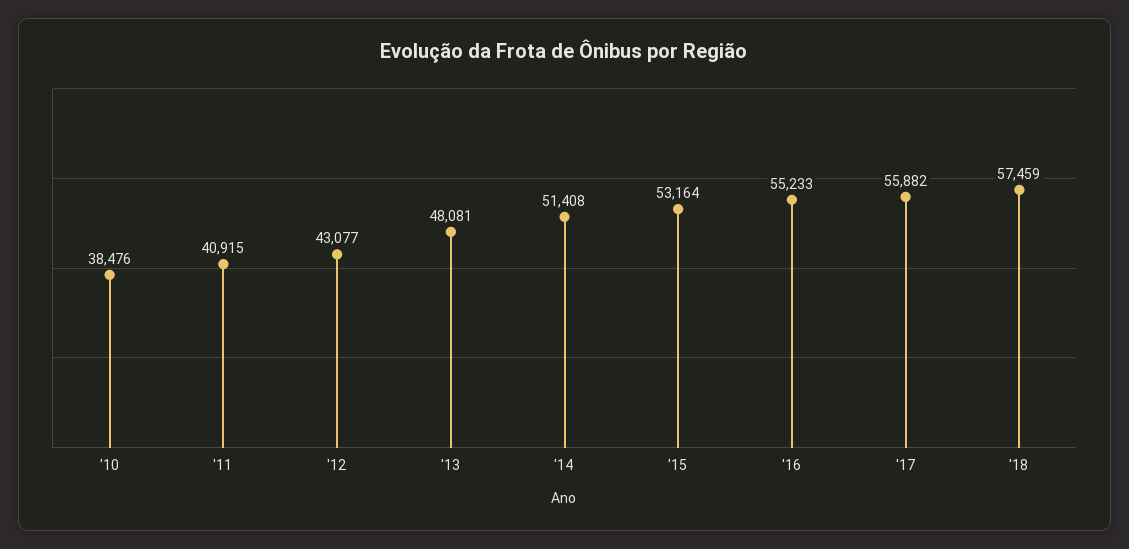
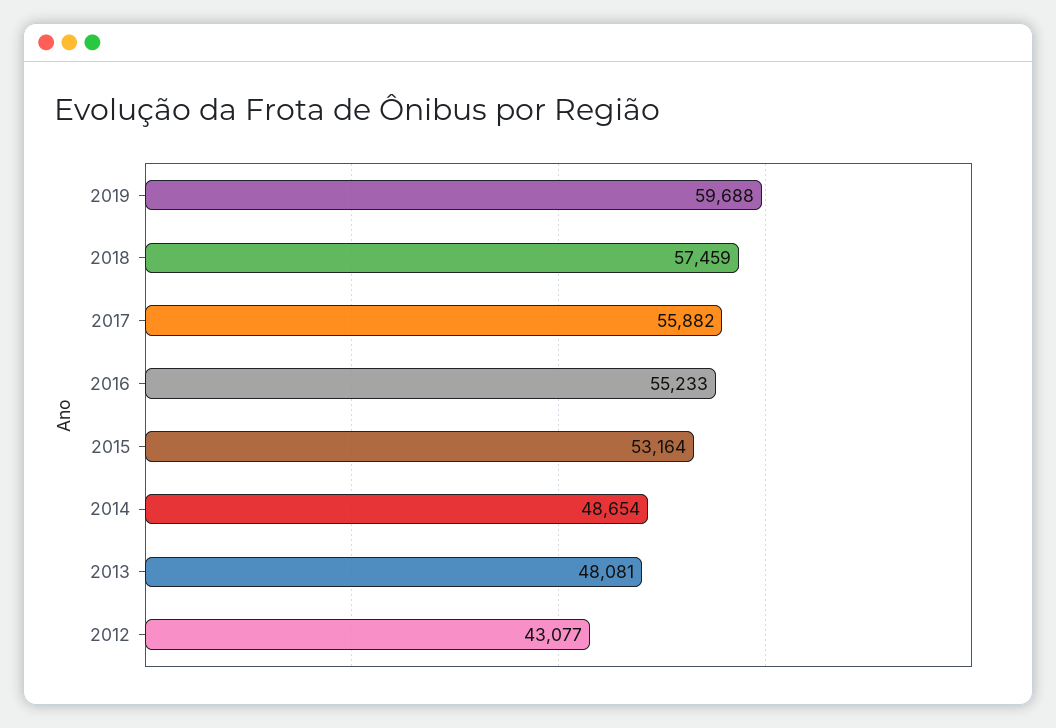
'10: 38476 -> none
'11: 40915 -> none
'14: 51408 -> 48654
2019: none -> 59688

